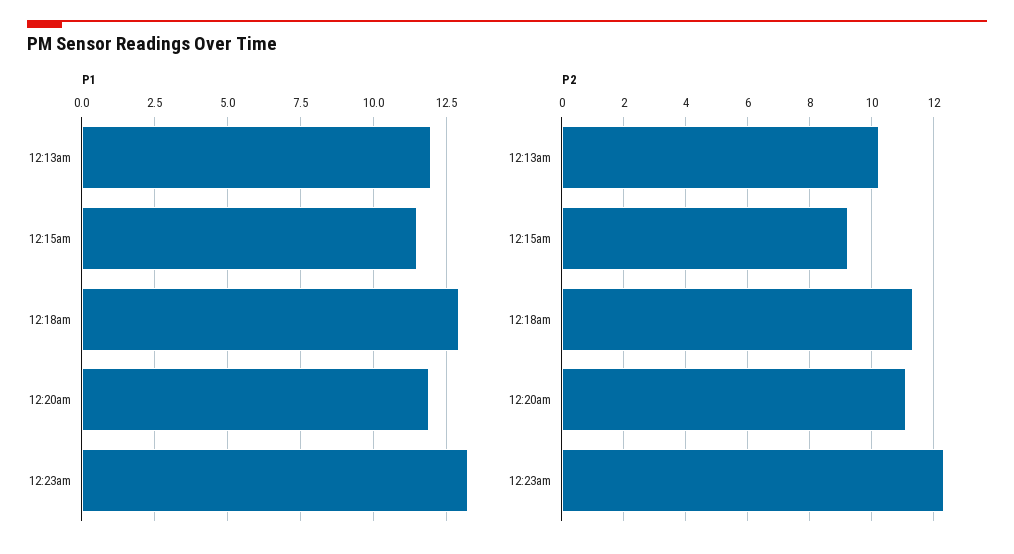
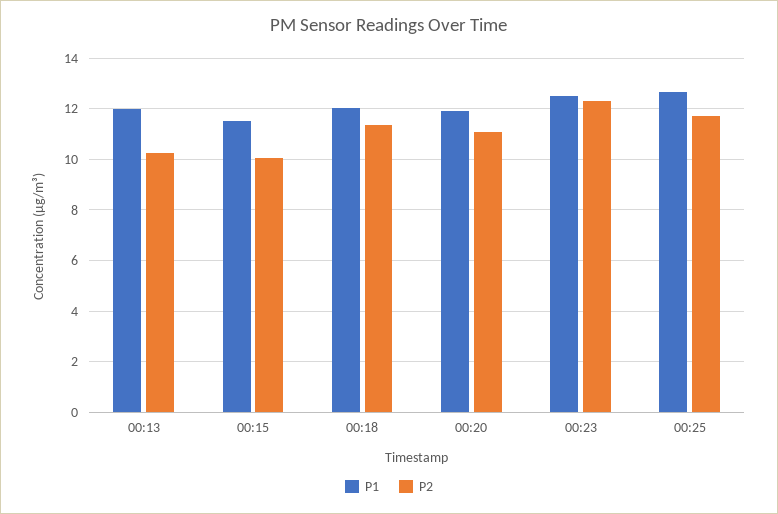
P1, 12:18am: 13 -> 12
P1, 12:23am: 13.25 -> 12.5
P2, 12:15am: 9.2 -> 10
P1, 00:25: none -> 12.75
P2, 00:25: none -> 11.75

